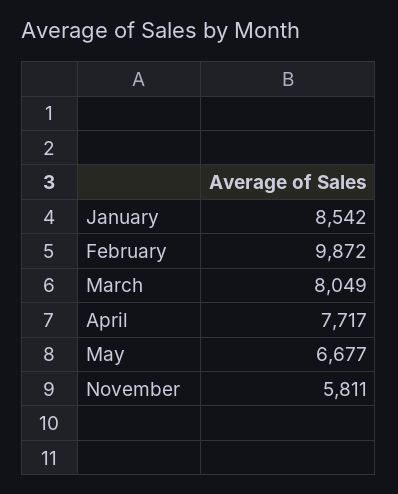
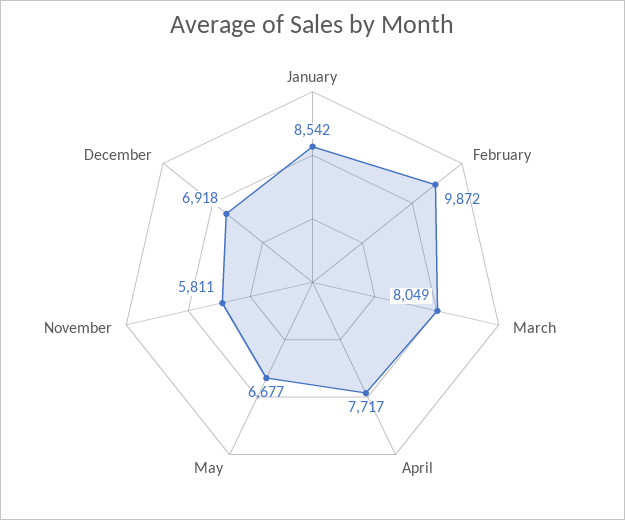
December: none -> 6918

